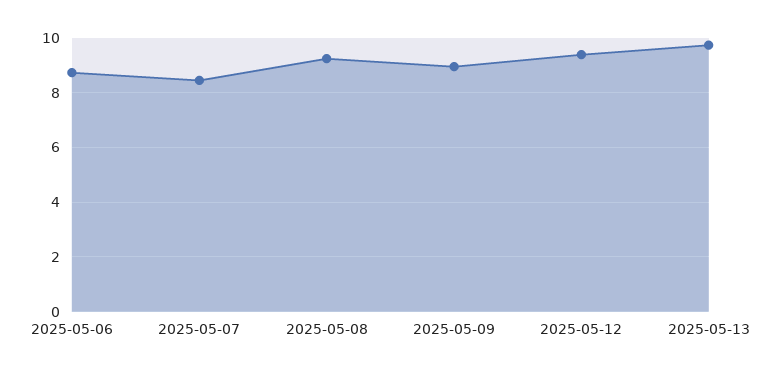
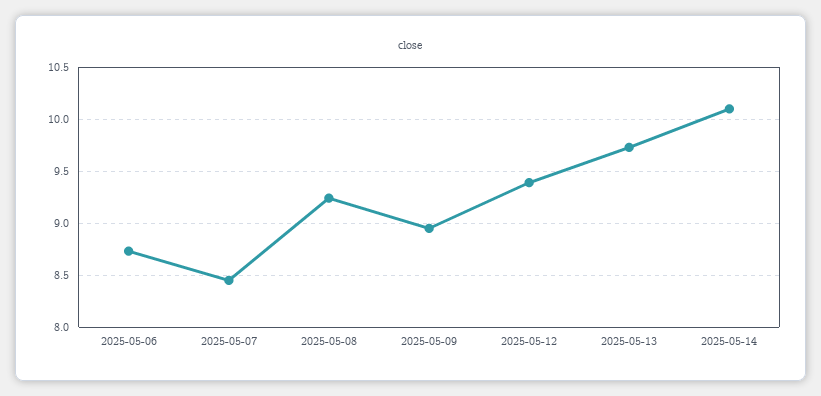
2025-05-14: none -> 10.1

